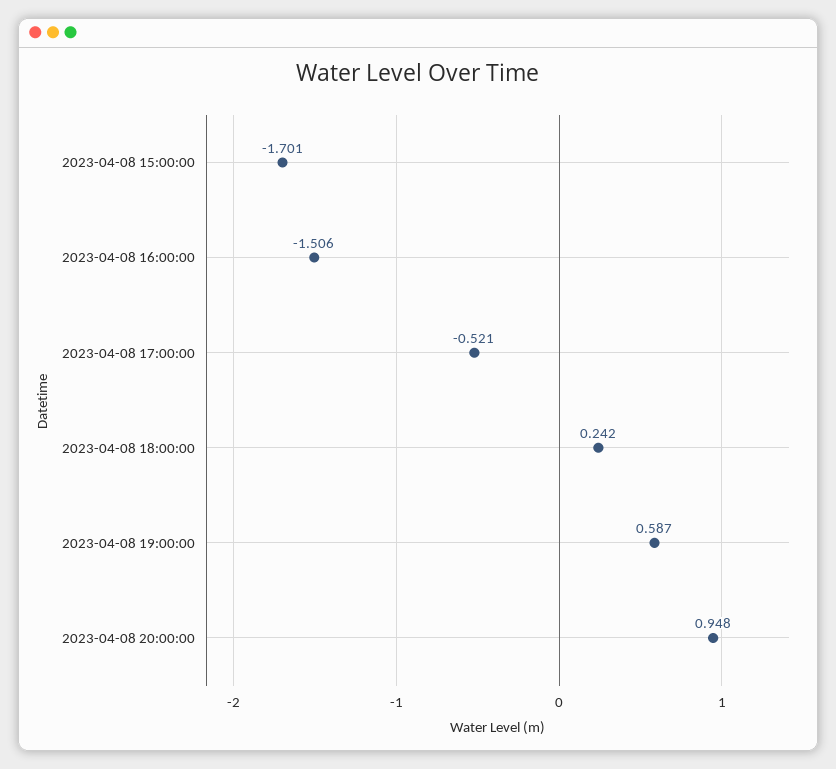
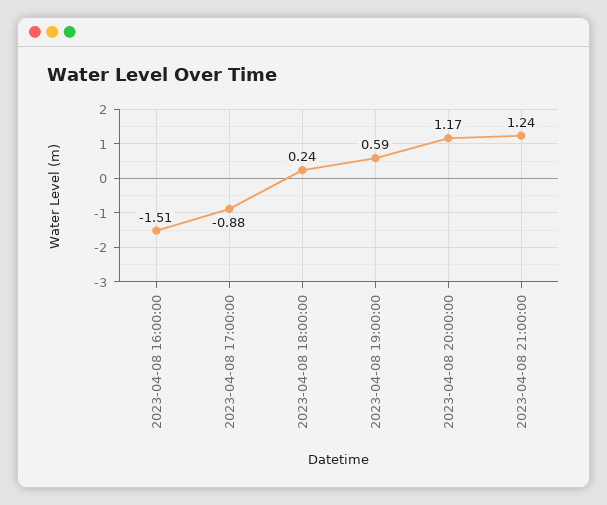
2023-04-08 15:00:00: -1.701 -> none
2023-04-08 17:00:00: -0.521 -> -0.88
2023-04-08 20:00:00: 0.948 -> 1.17
2023-04-08 21:00:00: none -> 1.24

